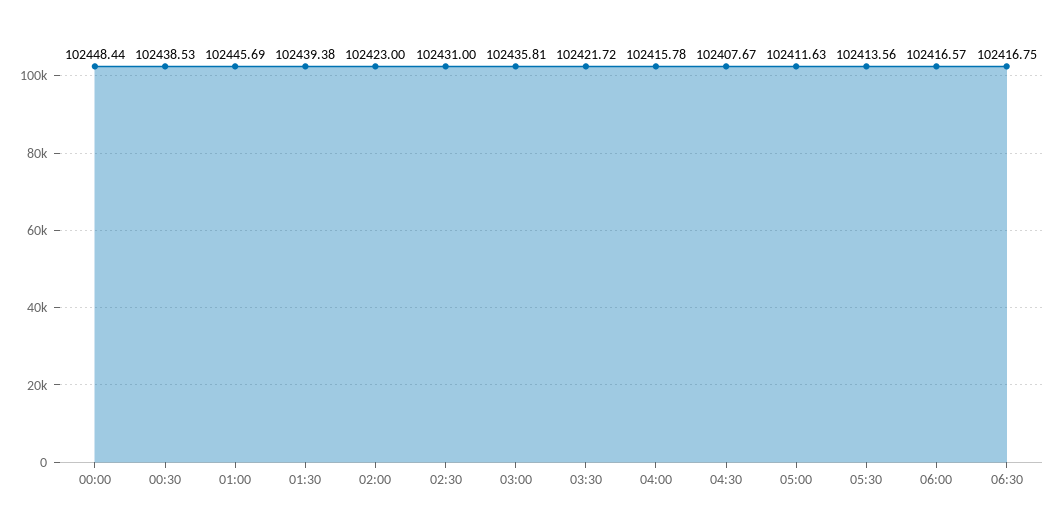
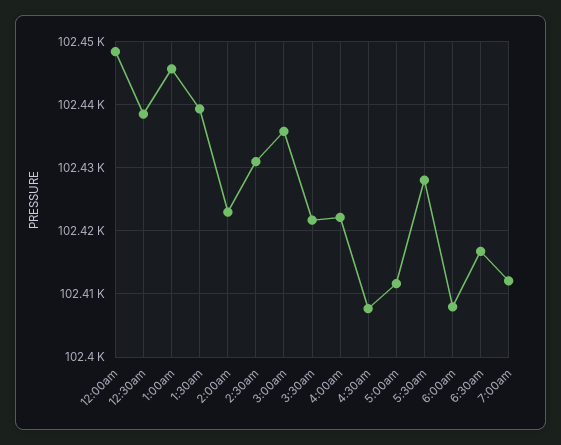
04:00: 102415.78 -> 102422
05:30: 102413.56 -> 102428
06:00: 102416.57 -> 102408
7:00am: none -> 102412

